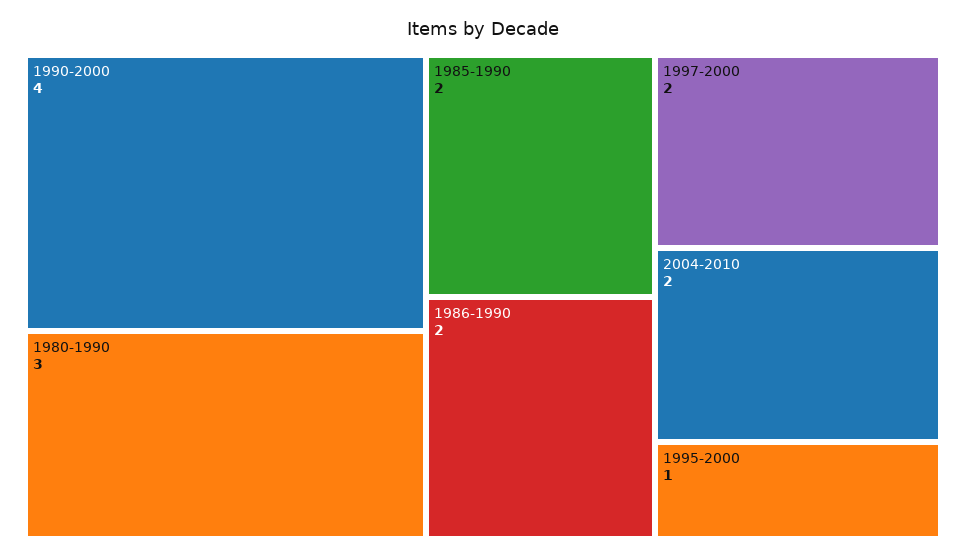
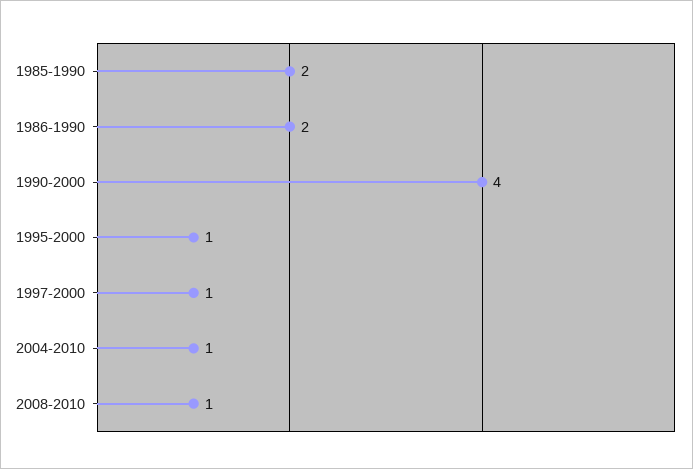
1980-1990: 3 -> none
1997-2000: 2 -> 1
2004-2010: 2 -> 1
2008-2010: none -> 1

